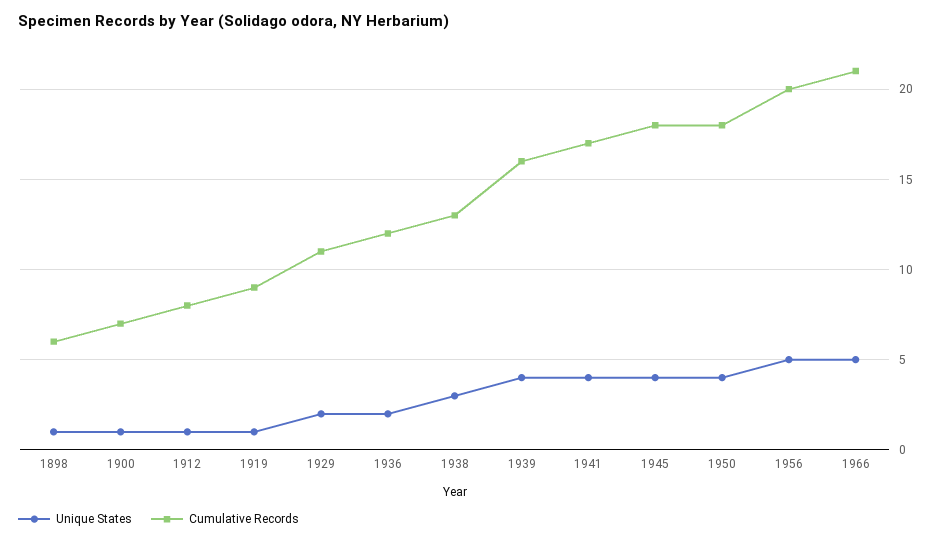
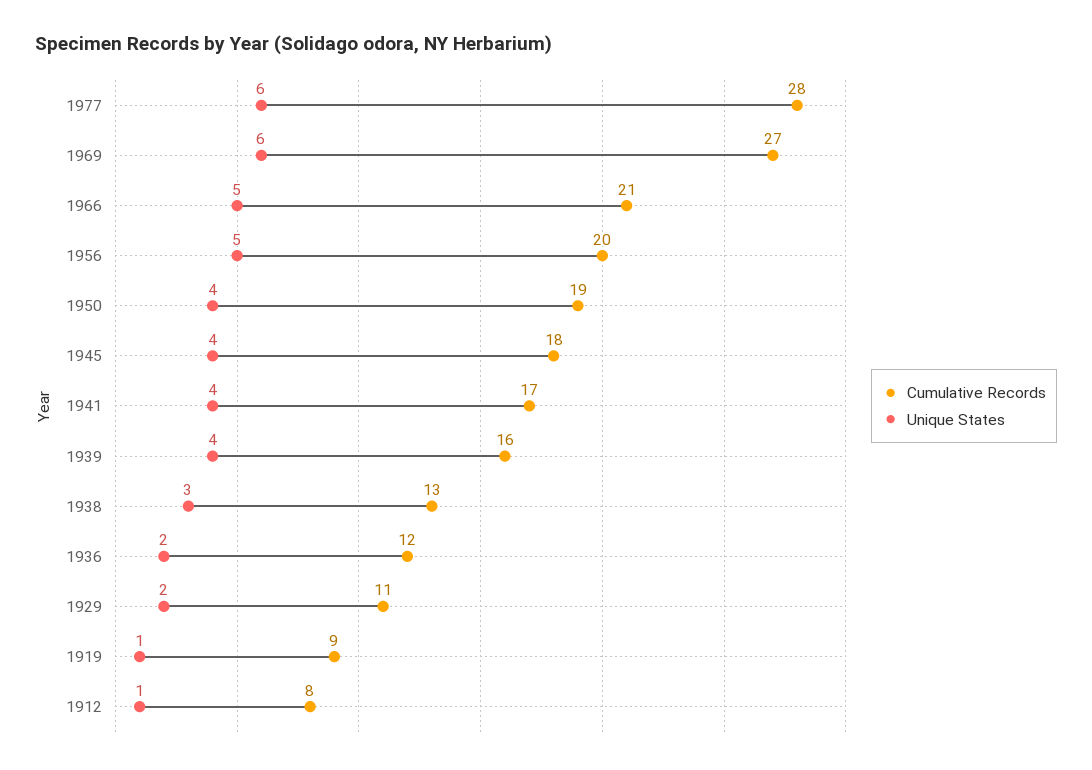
Unique States, 1898: 1 -> none
Cumulative Records, 1898: 6 -> none
Unique States, 1900: 1 -> none
Cumulative Records, 1900: 7 -> none
Cumulative Records, 1950: 18 -> 19
Cumulative Records, 1977: none -> 28
Unique States, 1977: none -> 6
Cumulative Records, 1969: none -> 27
Unique States, 1969: none -> 6

